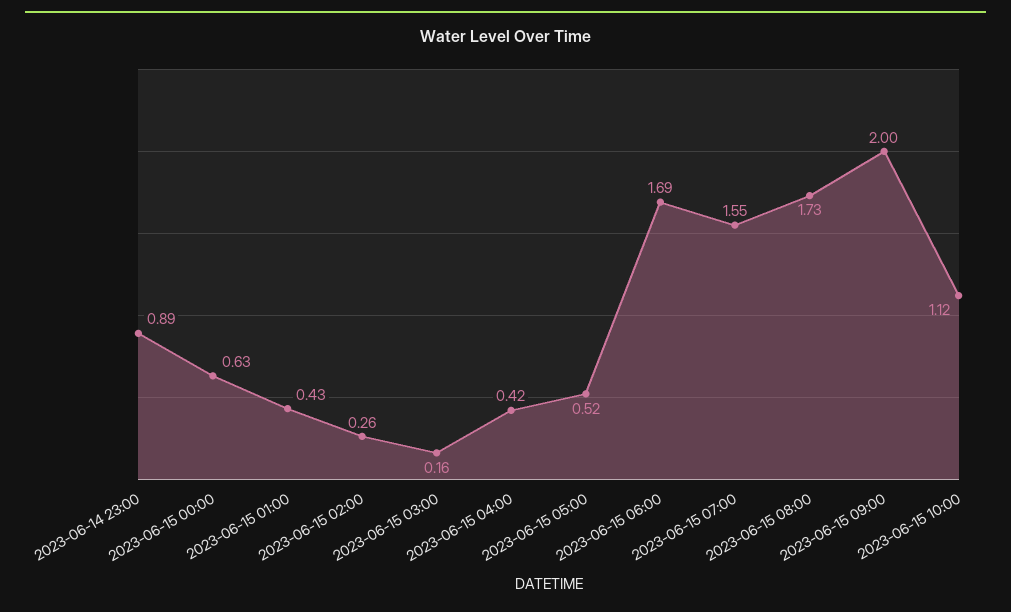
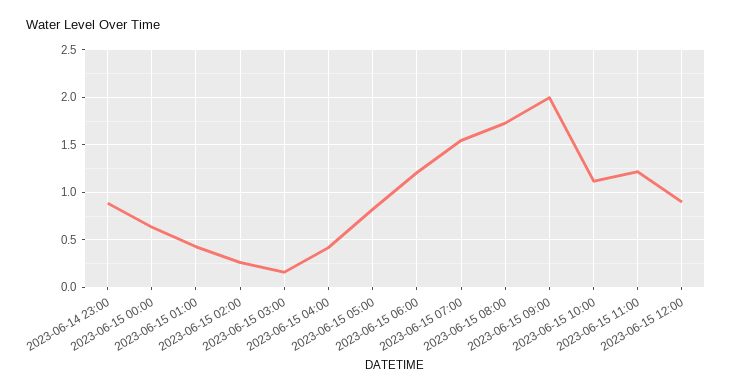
2023-06-15 05:00: 0.52 -> 0.8
2023-06-15 06:00: 1.69 -> 1.2
2023-06-15 11:00: none -> 1.2
2023-06-15 12:00: none -> 0.9

